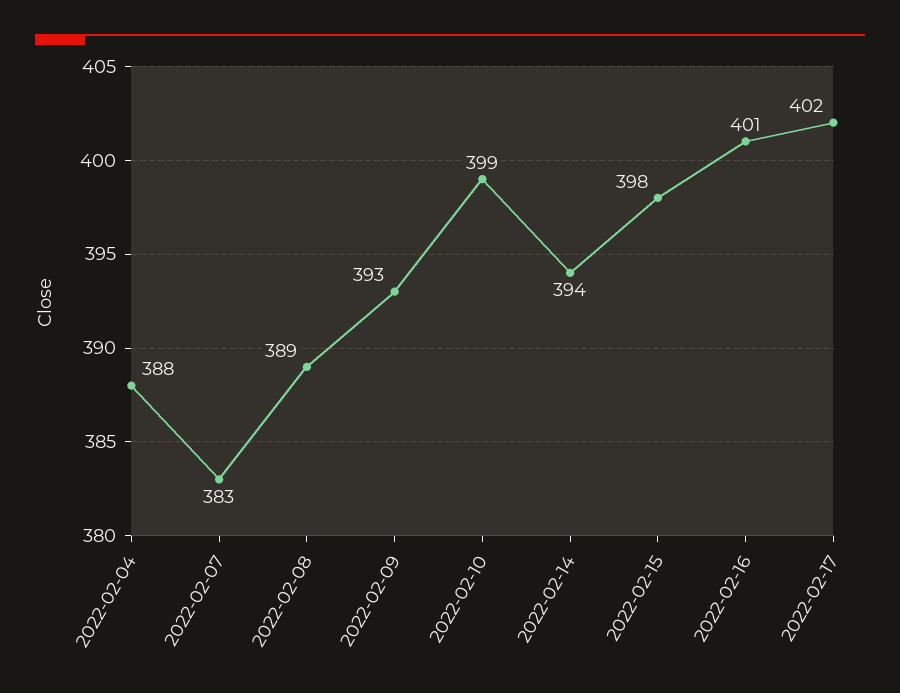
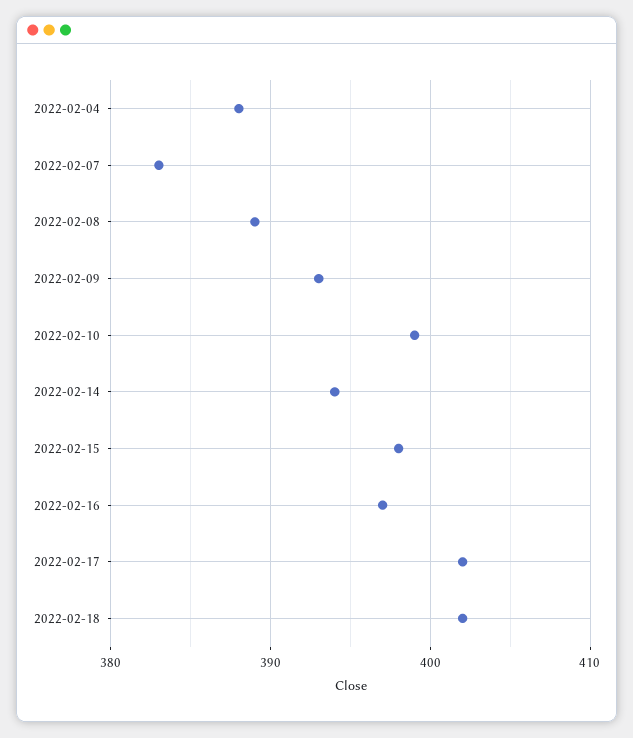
2022-02-16: 401 -> 397
2022-02-18: none -> 402

